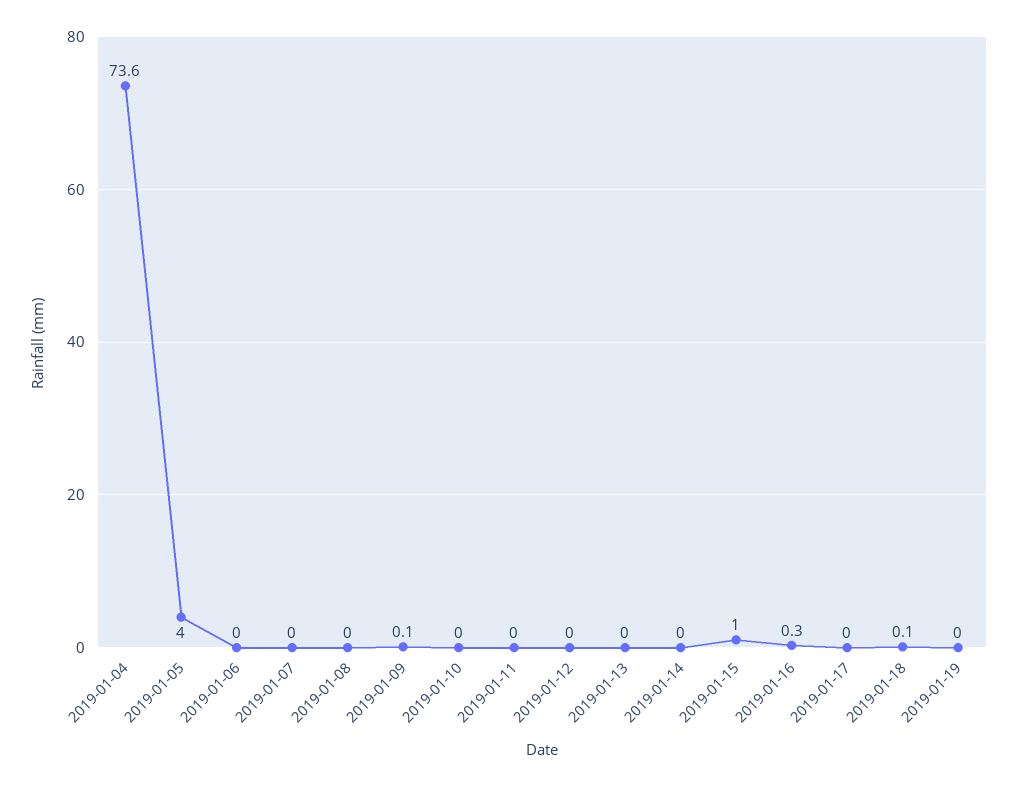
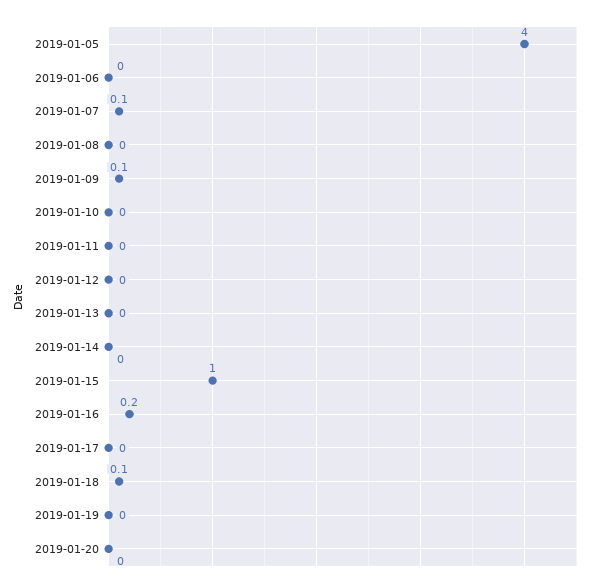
2019-01-04: 73.6 -> none
2019-01-07: 0 -> 0.1
2019-01-16: 0.3 -> 0.2
2019-01-20: none -> 0

